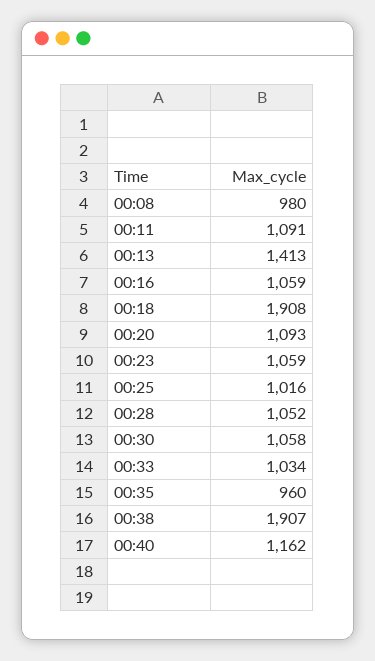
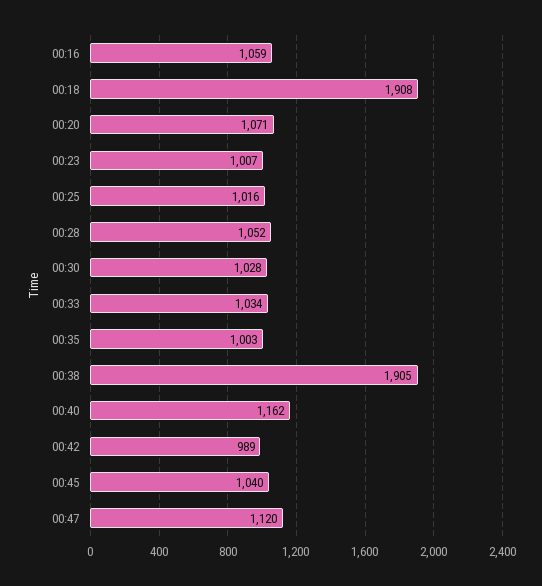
00:08: 980 -> none
00:11: 1091 -> none
00:13: 1413 -> none
00:20: 1093 -> 1071
00:23: 1059 -> 1007
00:30: 1058 -> 1028
00:35: 960 -> 1003
00:38: 1907 -> 1905
00:42: none -> 989
00:45: none -> 1040
00:47: none -> 1120

